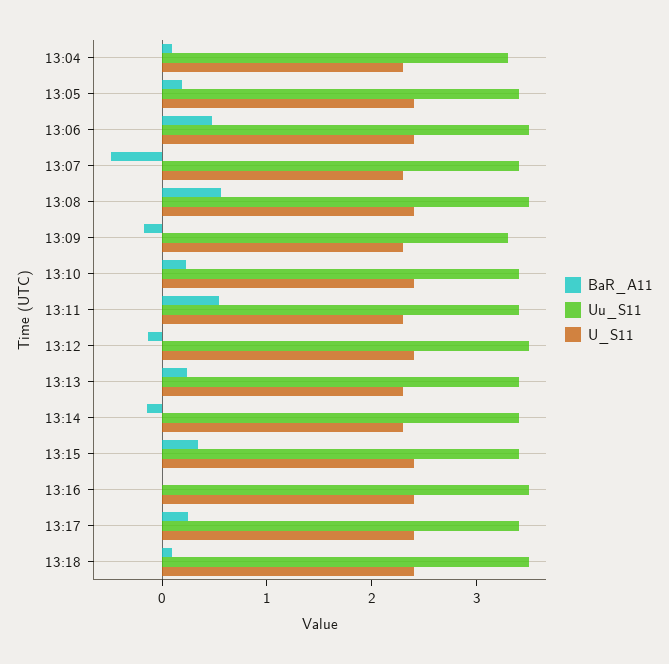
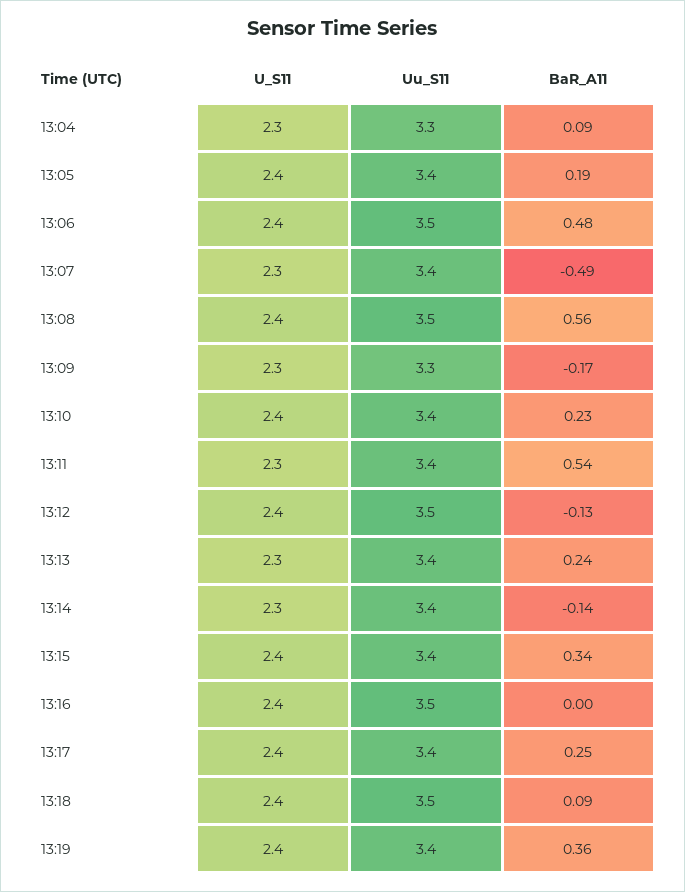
U_S11, 13:19: none -> 2.4
Uu_S11, 13:19: none -> 3.4
BaR_A11, 13:19: none -> 0.36

